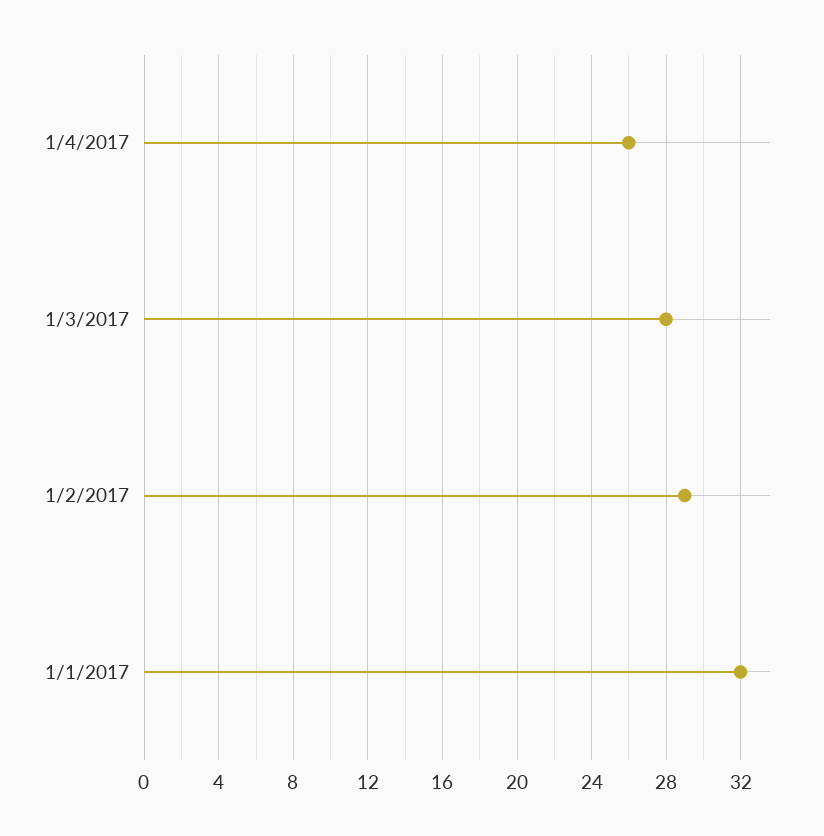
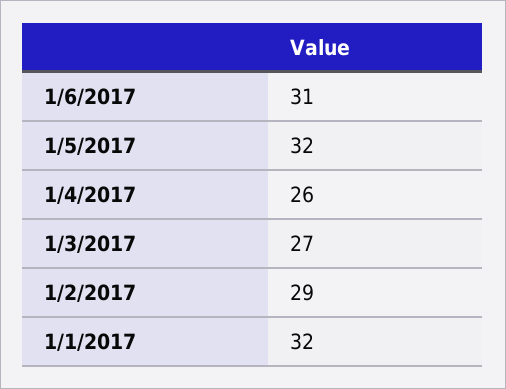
1/3/2017: 28 -> 27
1/6/2017: none -> 31
1/5/2017: none -> 32

